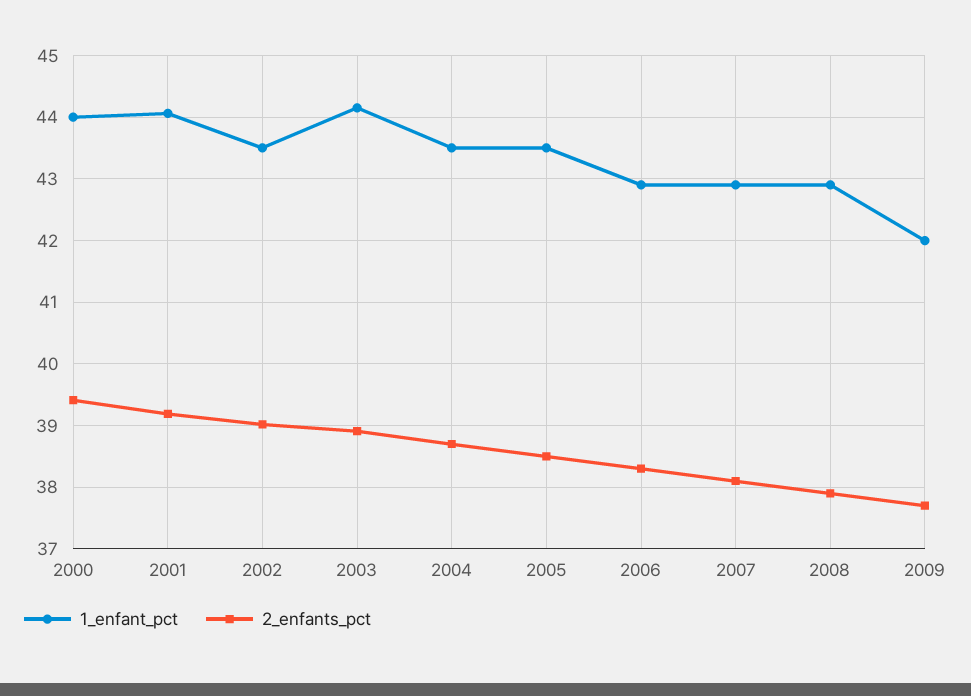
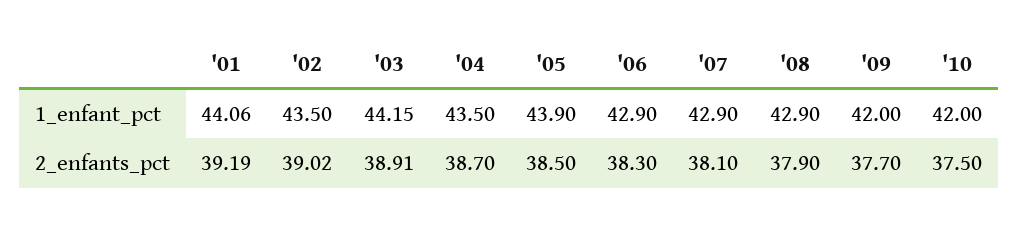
1_enfant_pct, 2000: 44 -> none
2_enfants_pct, 2000: 39.4 -> none
1_enfant_pct, 2005: 43.5 -> 43.9
1_enfant_pct, '10: none -> 42
2_enfants_pct, '10: none -> 37.5

